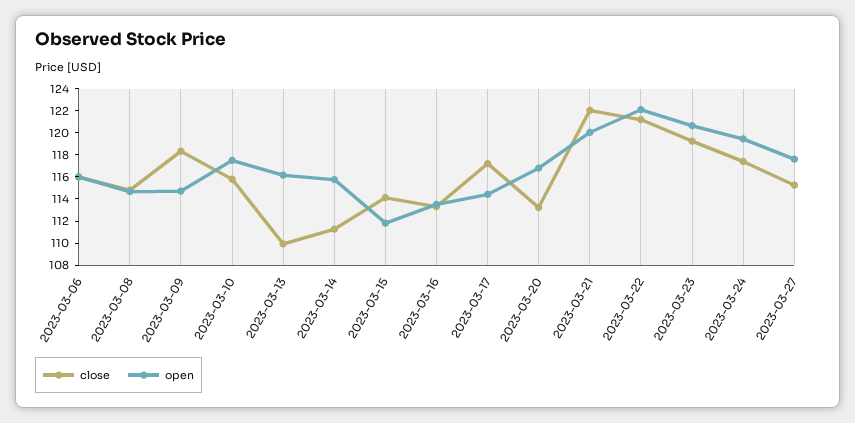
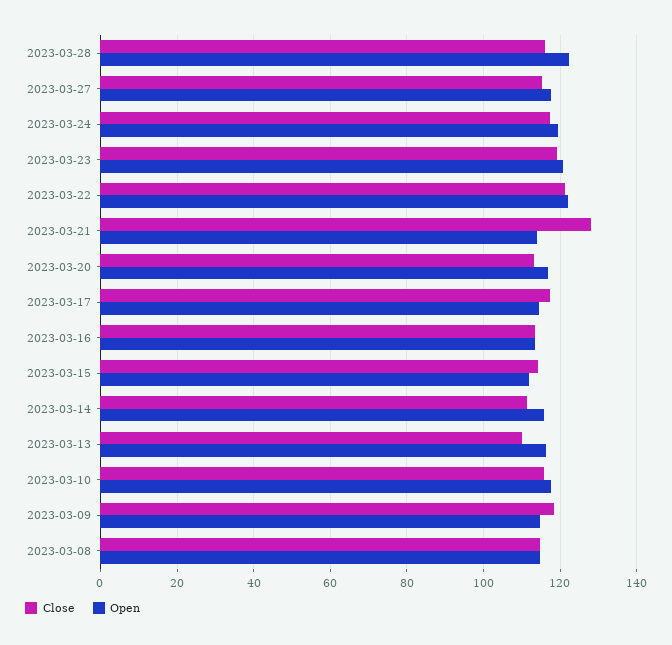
close, 2023-03-06: 116 -> none
open, 2023-03-06: 116 -> none
close, 2023-03-21: 122 -> 128
open, 2023-03-21: 120 -> 114
close, 2023-03-28: none -> 116
open, 2023-03-28: none -> 122

